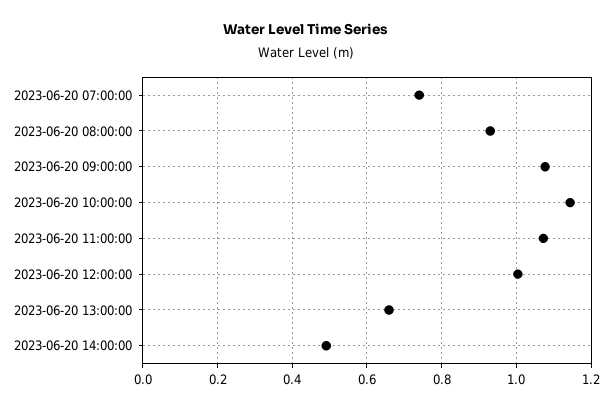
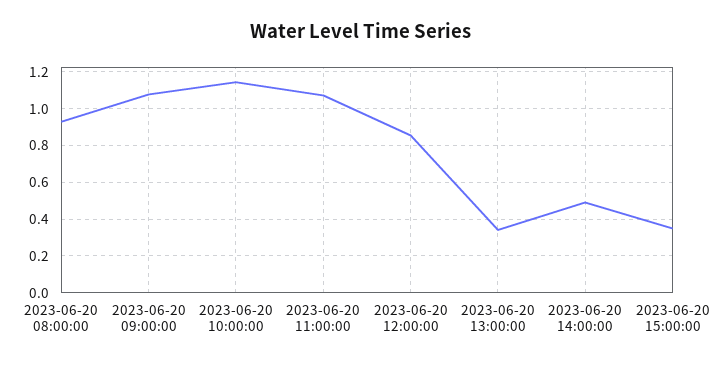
2023-06-20 07:00:00: 0.74 -> none
2023-06-20 12:00:00: 1 -> 0.85
2023-06-20 13:00:00: 0.66 -> 0.35
2023-06-20 15:00:00: none -> 0.35

